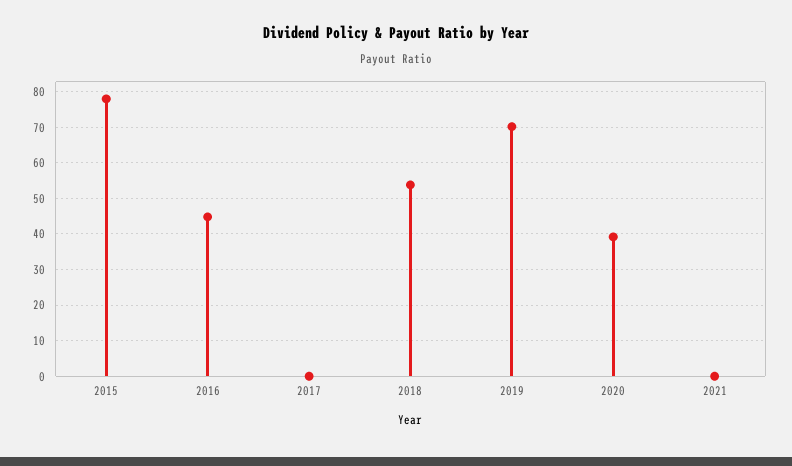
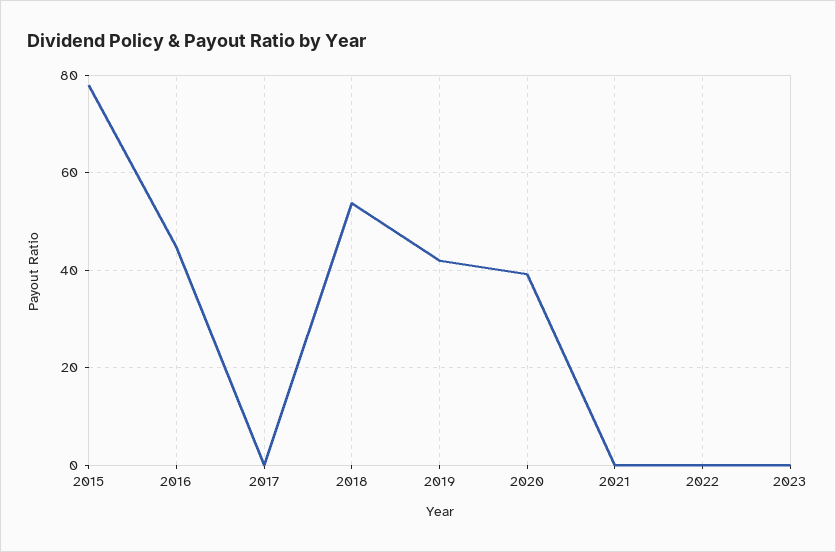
2019: 70 -> 42
2022: none -> 0
2023: none -> 0

